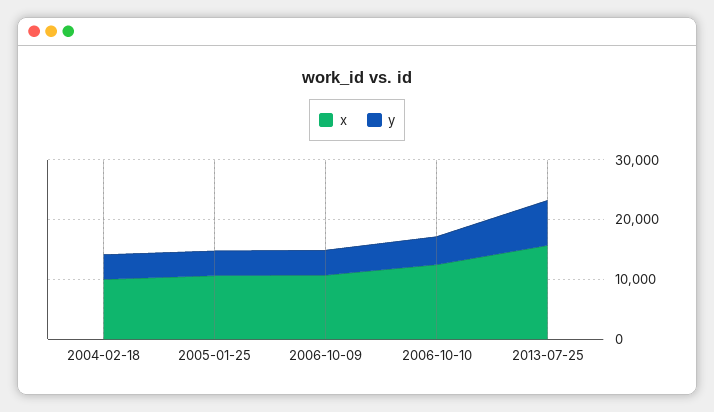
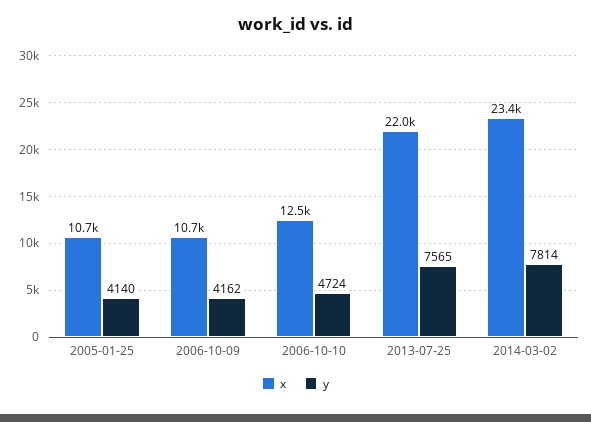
x, 2004-02-18: 10000 -> none
y, 2004-02-18: 4000 -> none
x, 2013-07-25: 16000 -> 22000
x, 2014-03-02: none -> 23400
y, 2014-03-02: none -> 7814

